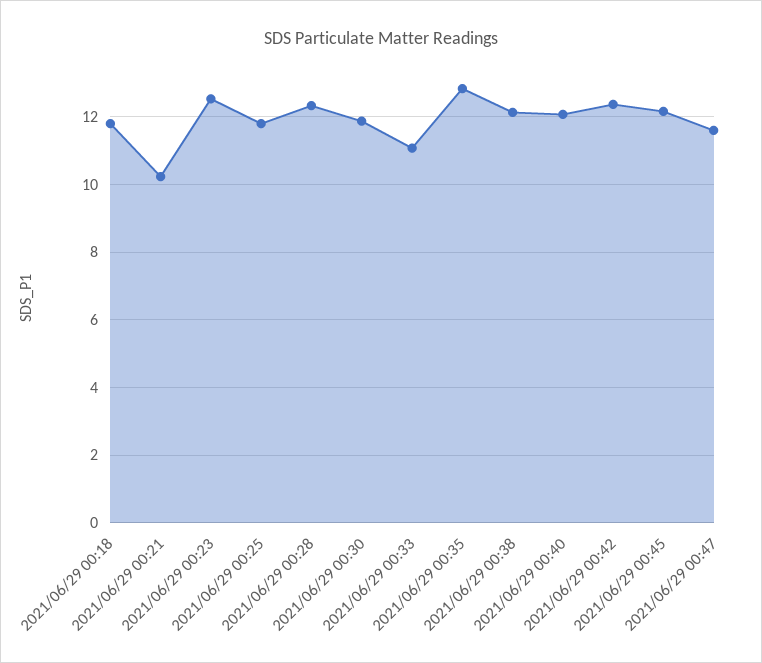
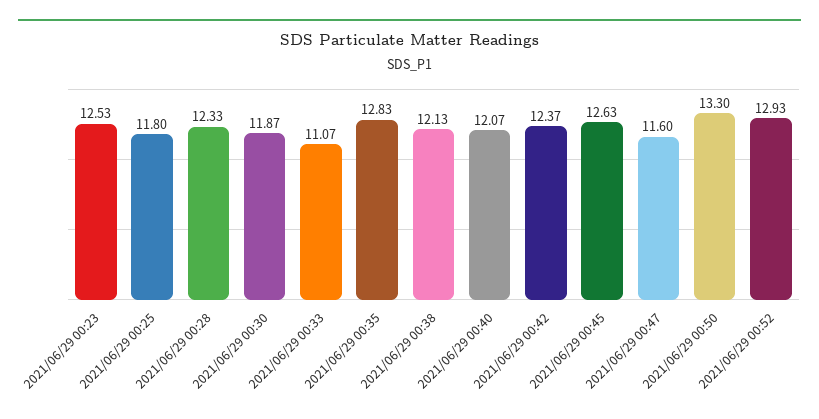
2021/06/29 00:18: 11.8 -> none
2021/06/29 00:21: 10.2 -> none
2021/06/29 00:45: 12.2 -> 12.63
2021/06/29 00:50: none -> 13.3
2021/06/29 00:52: none -> 12.93

